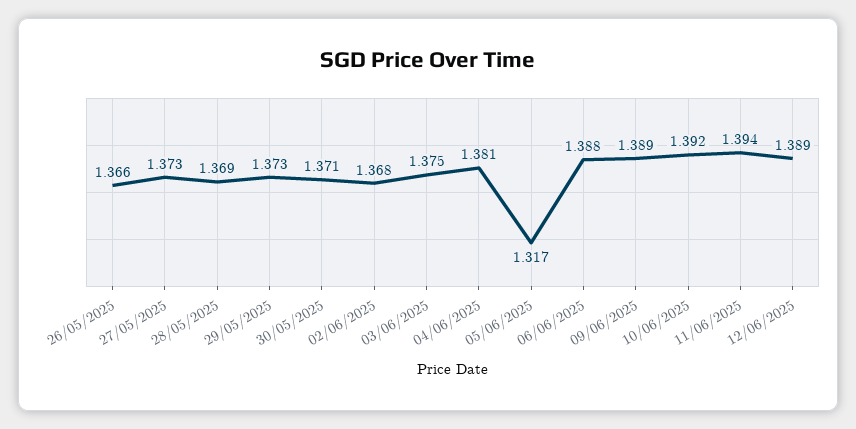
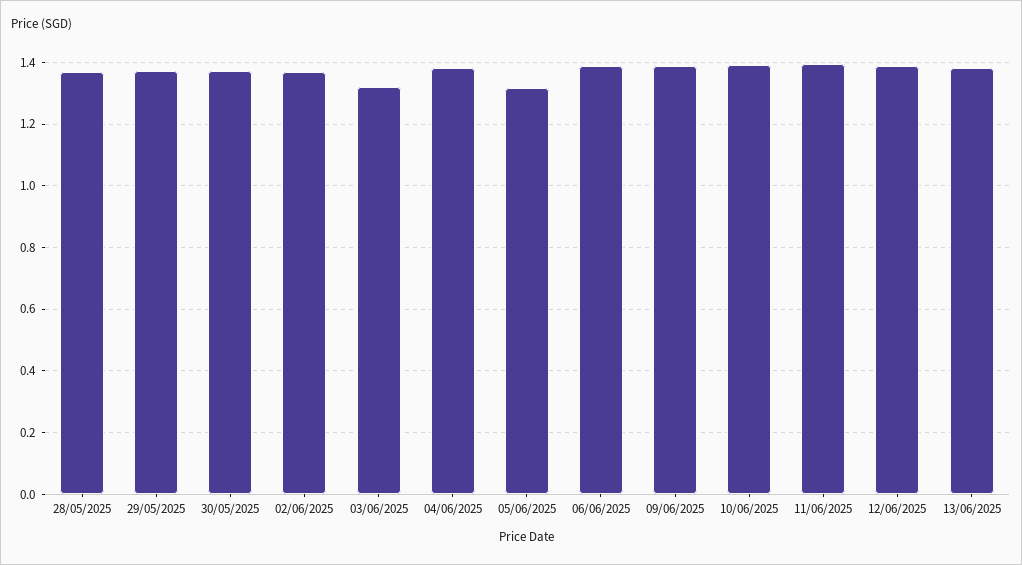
26/05/2025: 1.366 -> none
27/05/2025: 1.373 -> none
03/06/2025: 1.375 -> 1.32
13/06/2025: none -> 1.38

